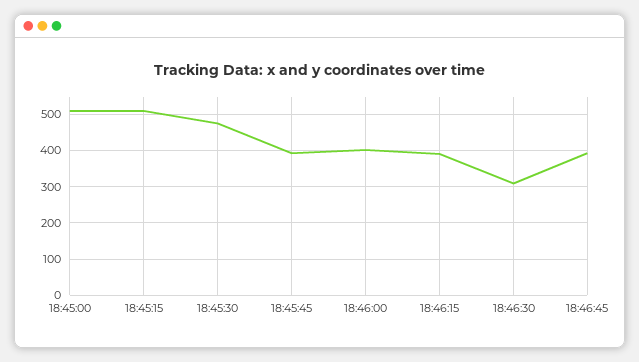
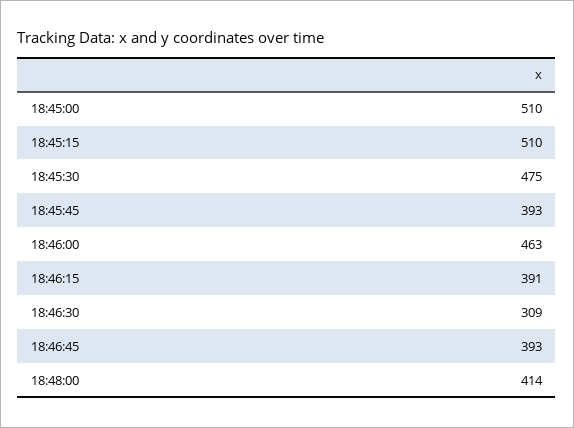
18:46:00: 400 -> 463
18:48:00: none -> 414

